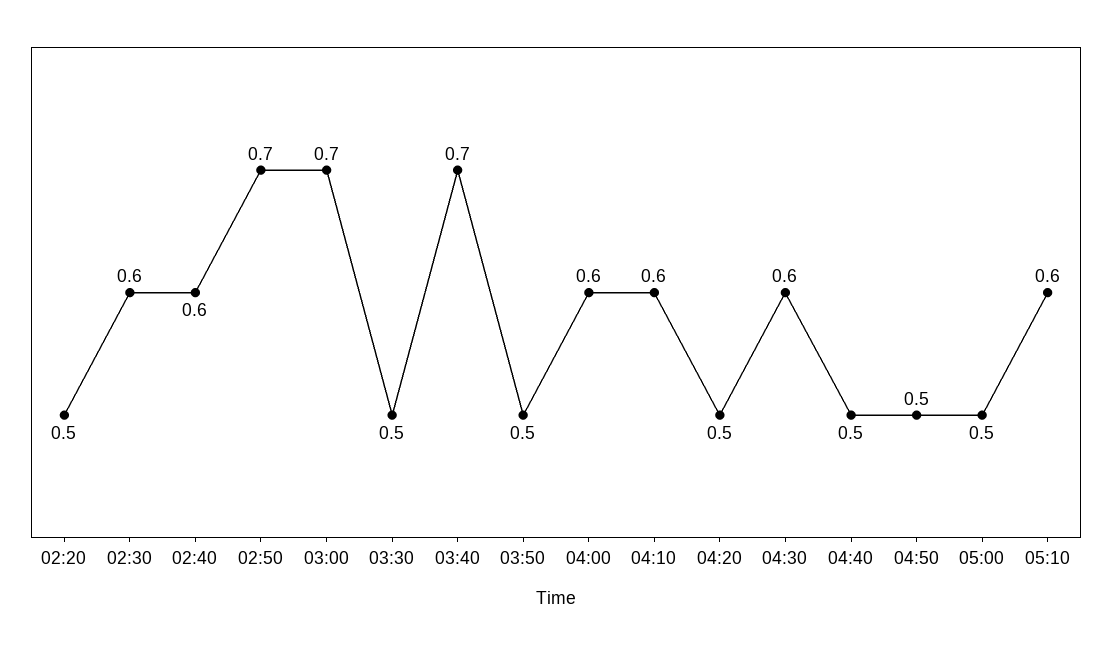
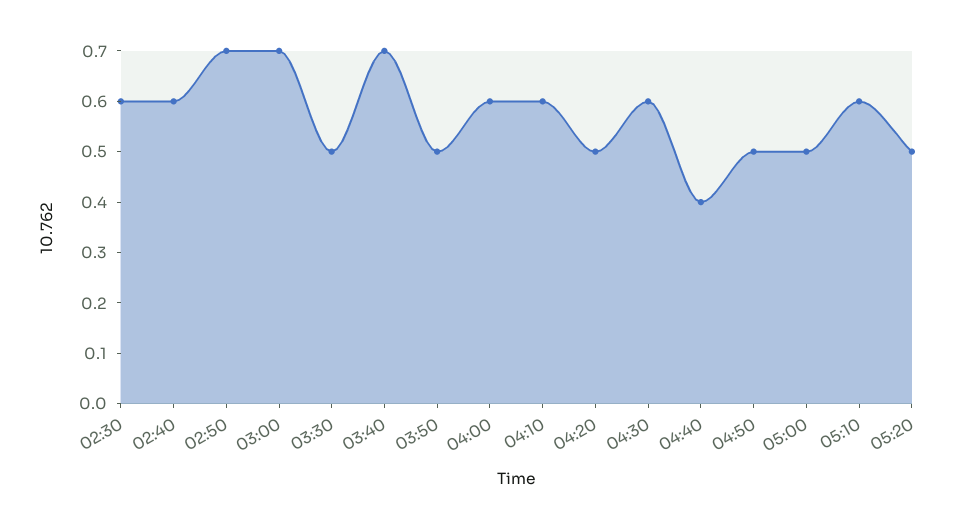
02:20: 0.5 -> none
04:40: 0.5 -> 0.4
05:20: none -> 0.5

